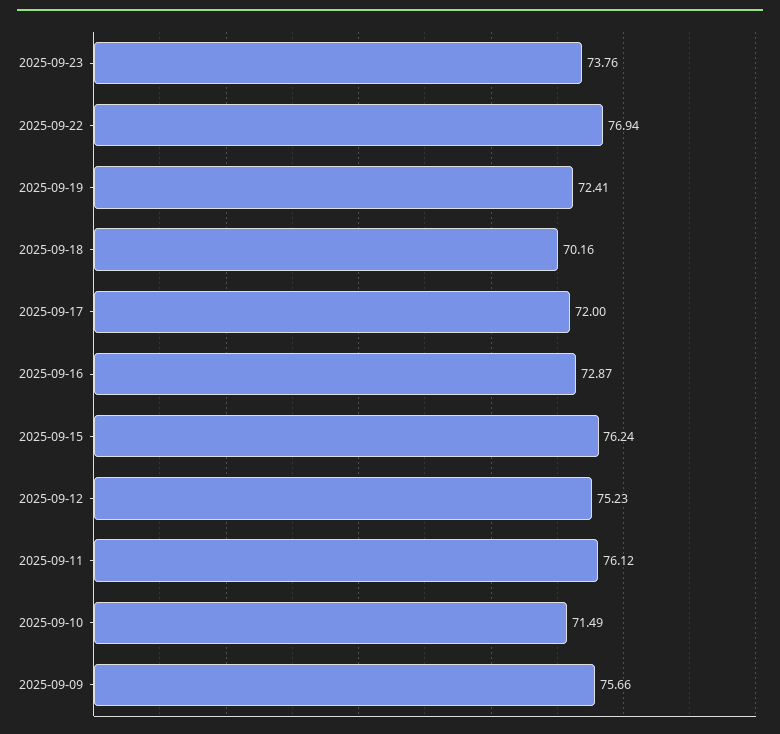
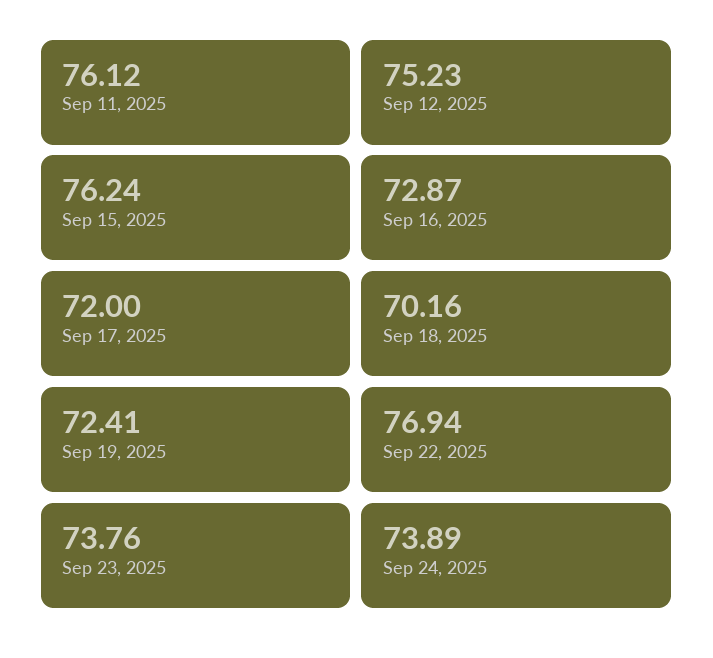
2025-09-10: 71.49 -> none
2025-09-09: 75.66 -> none
Sep 24, 2025: none -> 73.89

